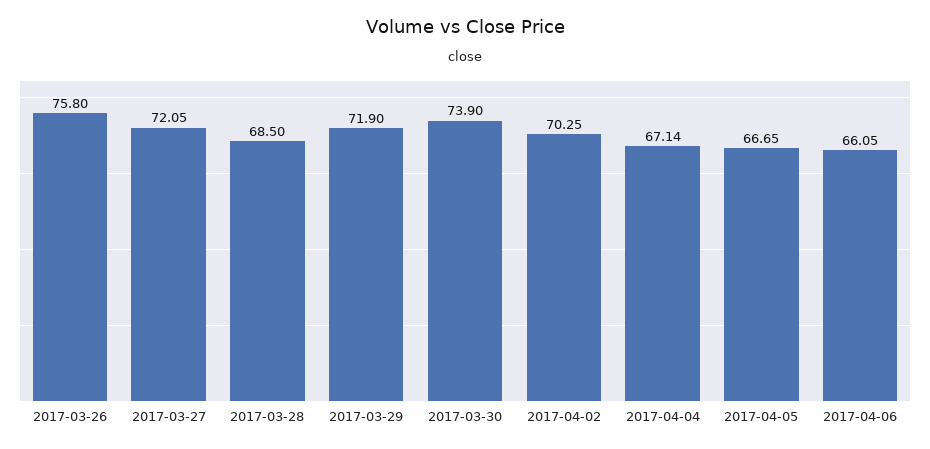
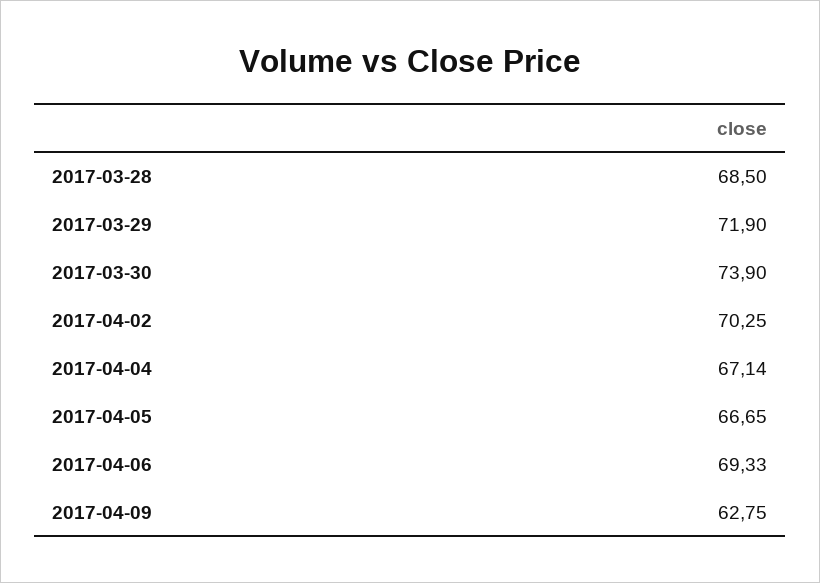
2017-03-26: 75.8 -> none
2017-03-27: 72.05 -> none
2017-04-06: 66.05 -> 69.33
2017-04-09: none -> 62.75

